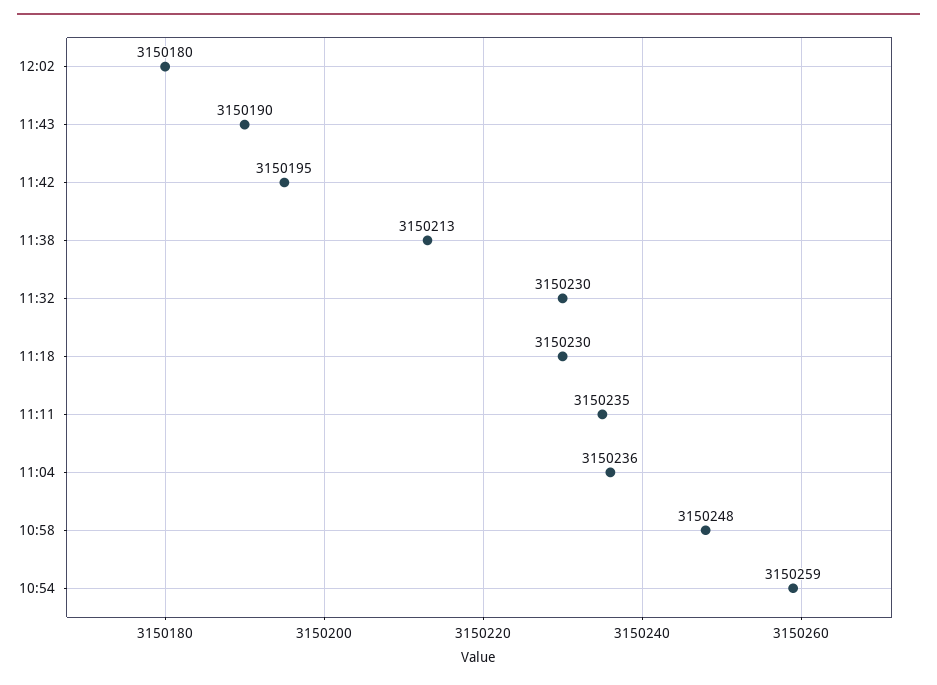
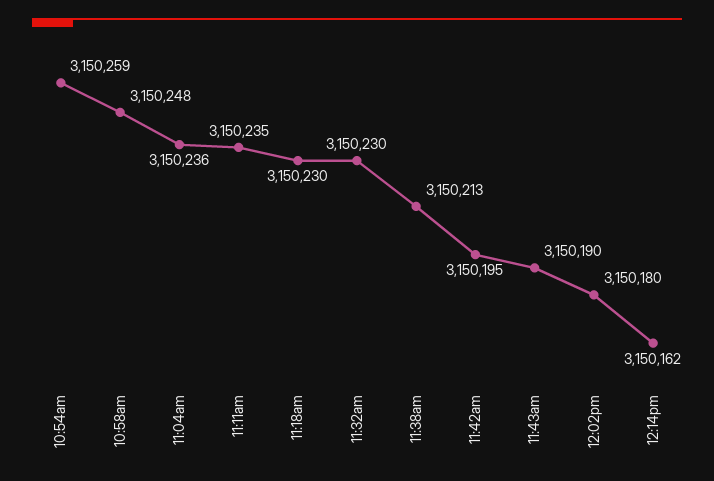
12:14pm: none -> 3150162

